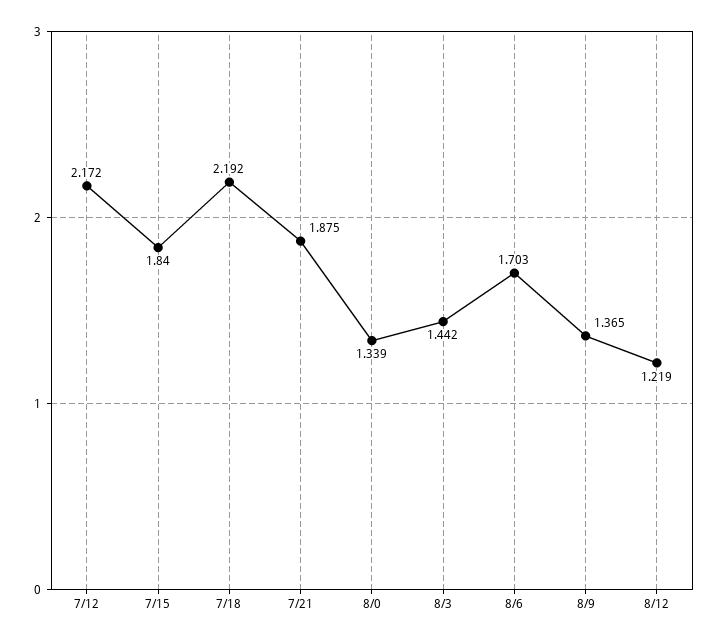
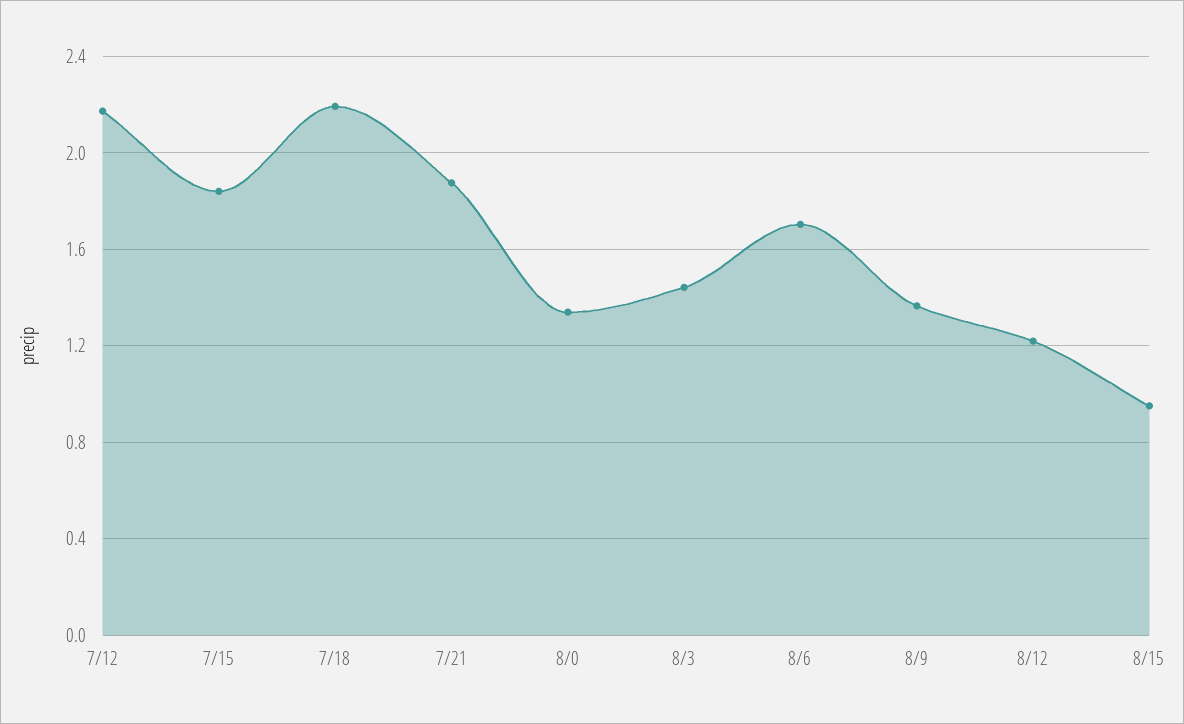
8/15: none -> 0.95

